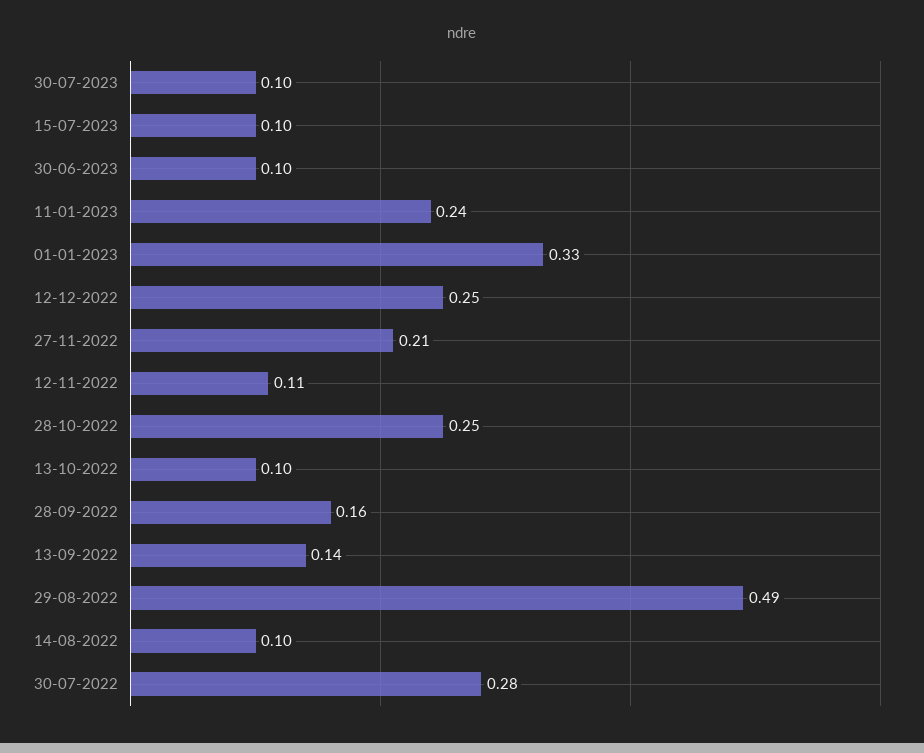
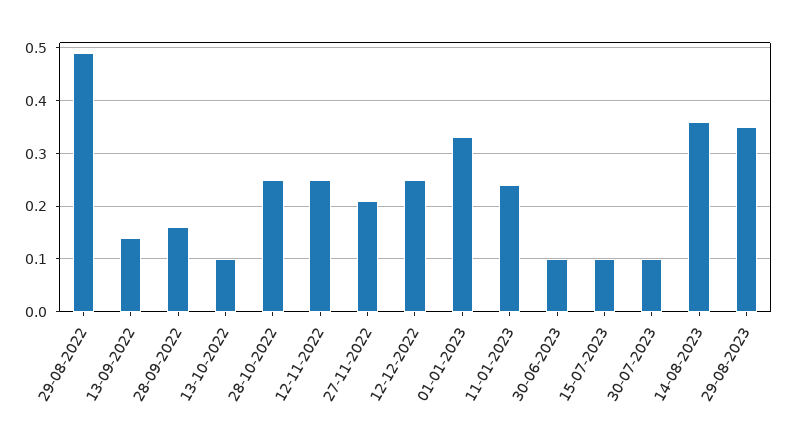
12-11-2022: 0.11 -> 0.25
14-08-2022: 0.1 -> none
30-07-2022: 0.28 -> none
14-08-2023: none -> 0.35
29-08-2023: none -> 0.35

